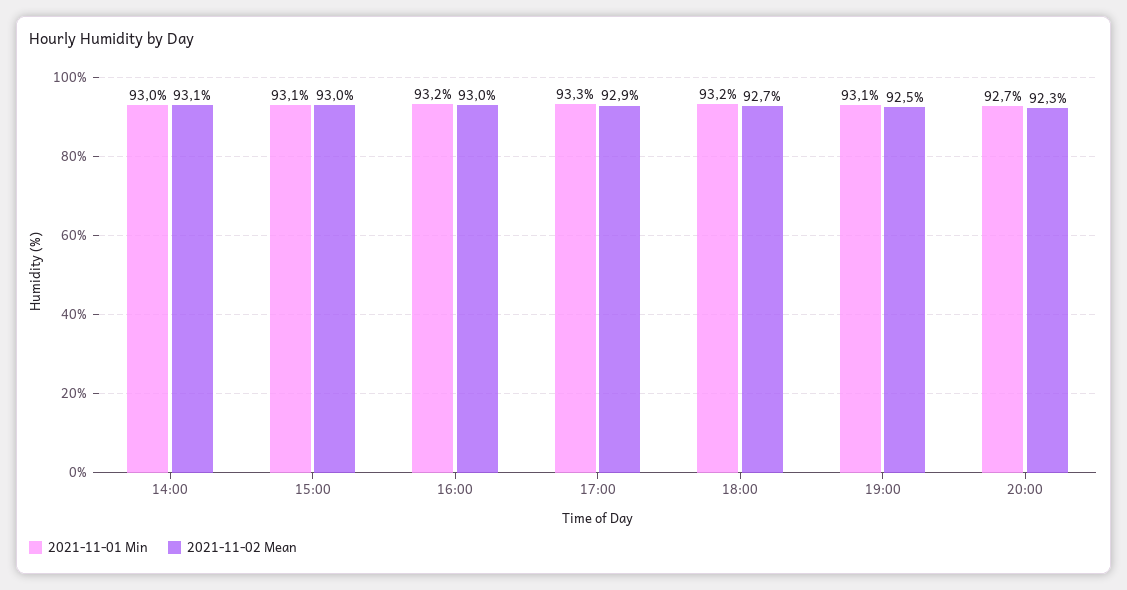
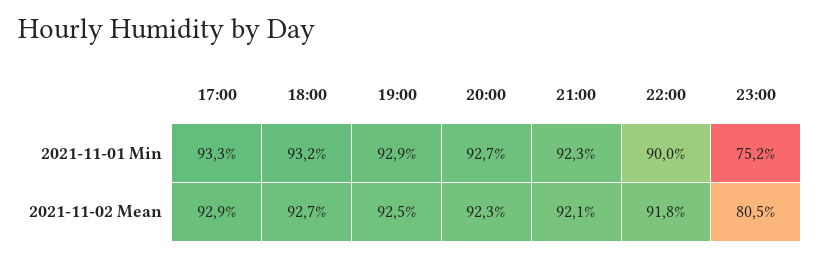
2021-11-01 Min, 14:00: 93 -> none
2021-11-02 Mean, 14:00: 93.1 -> none
2021-11-01 Min, 15:00: 93.1 -> none
2021-11-02 Mean, 15:00: 93 -> none
2021-11-01 Min, 16:00: 93.2 -> none
2021-11-02 Mean, 16:00: 93 -> none
2021-11-01 Min, 19:00: 93.1 -> 92.9
2021-11-01 Min, 21:00: none -> 92.3
2021-11-01 Min, 22:00: none -> 90
2021-11-01 Min, 23:00: none -> 75.2
2021-11-02 Mean, 21:00: none -> 92.1
2021-11-02 Mean, 22:00: none -> 91.8
2021-11-02 Mean, 23:00: none -> 80.5

